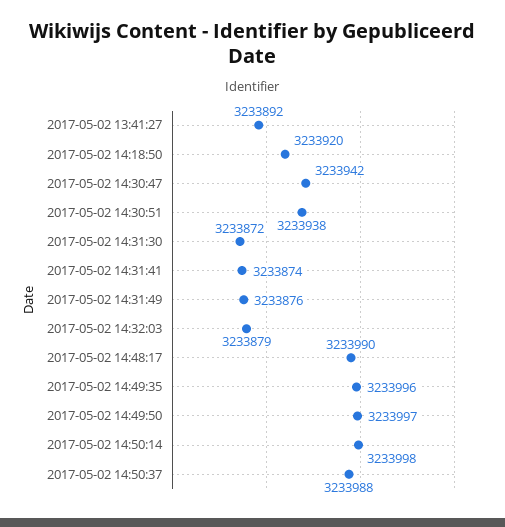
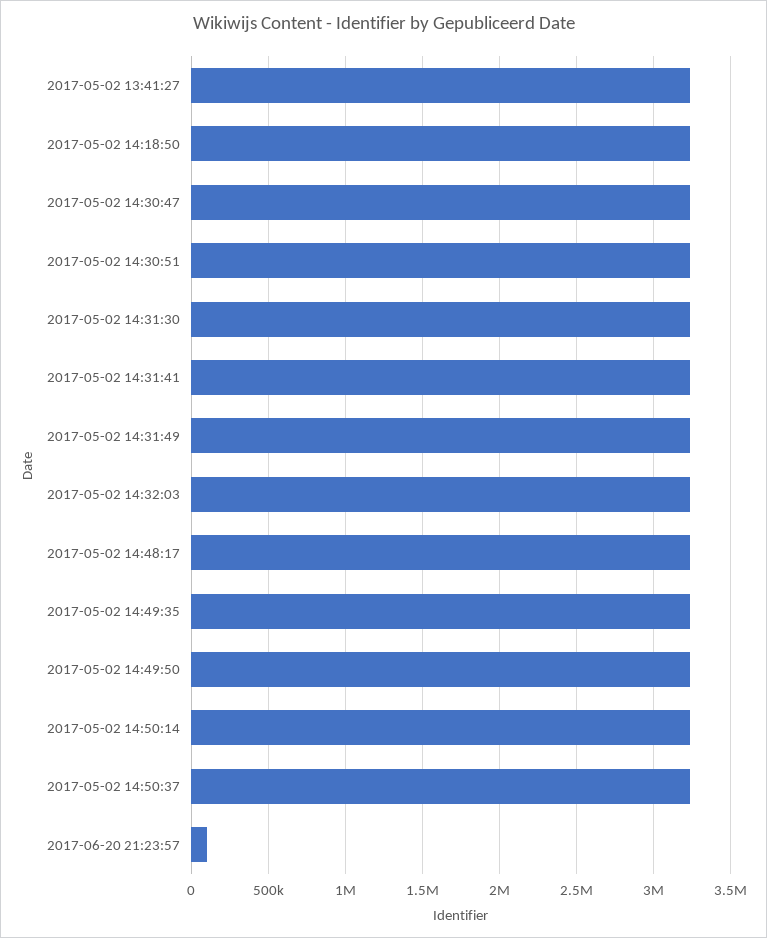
2017-06-20 21:23:57: none -> 100000

